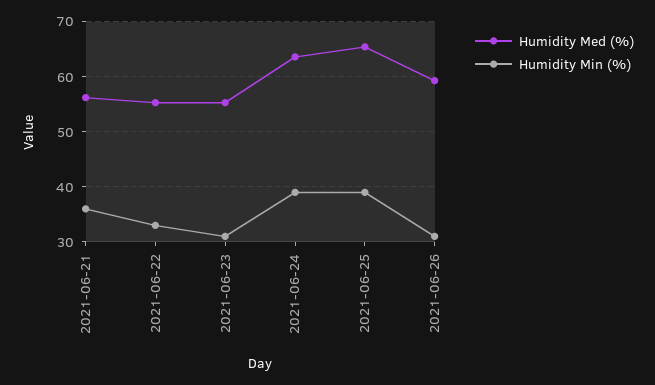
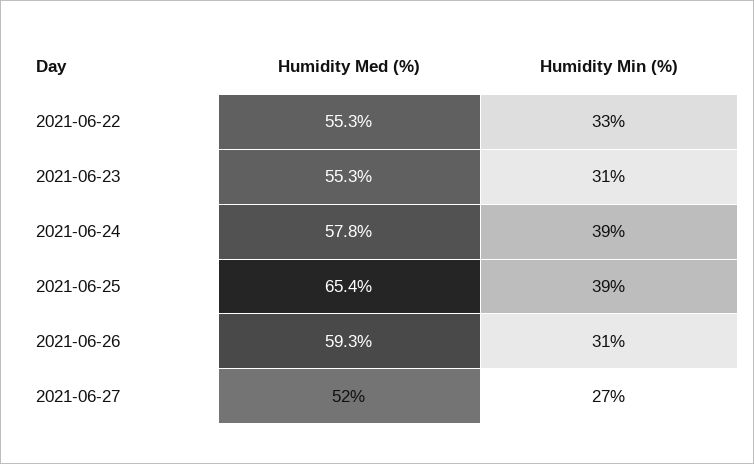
Humidity Med (%), 2021-06-21: 56 -> none
Humidity Min (%), 2021-06-21: 36 -> none
Humidity Med (%), 2021-06-24: 64 -> 57.8
Humidity Med (%), 2021-06-27: none -> 52
Humidity Min (%), 2021-06-27: none -> 27

